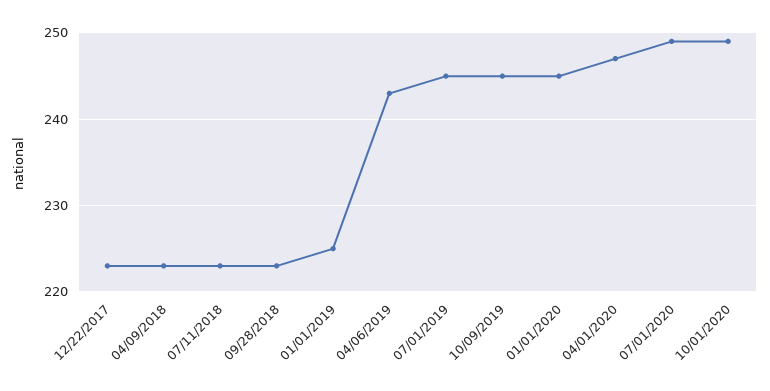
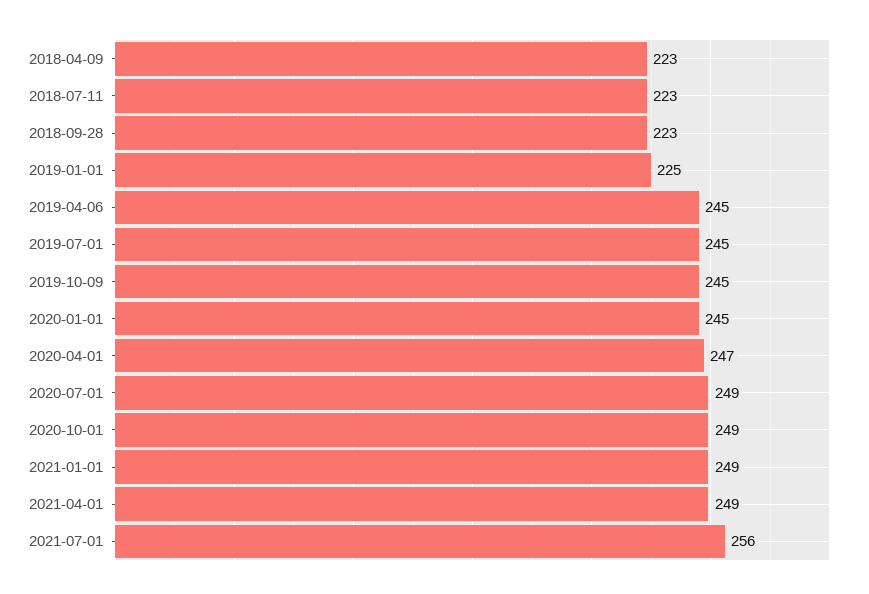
12/22/2017: 223 -> none
04/06/2019: 243 -> 245
2021-01-01: none -> 249
2021-04-01: none -> 249
2021-07-01: none -> 256

